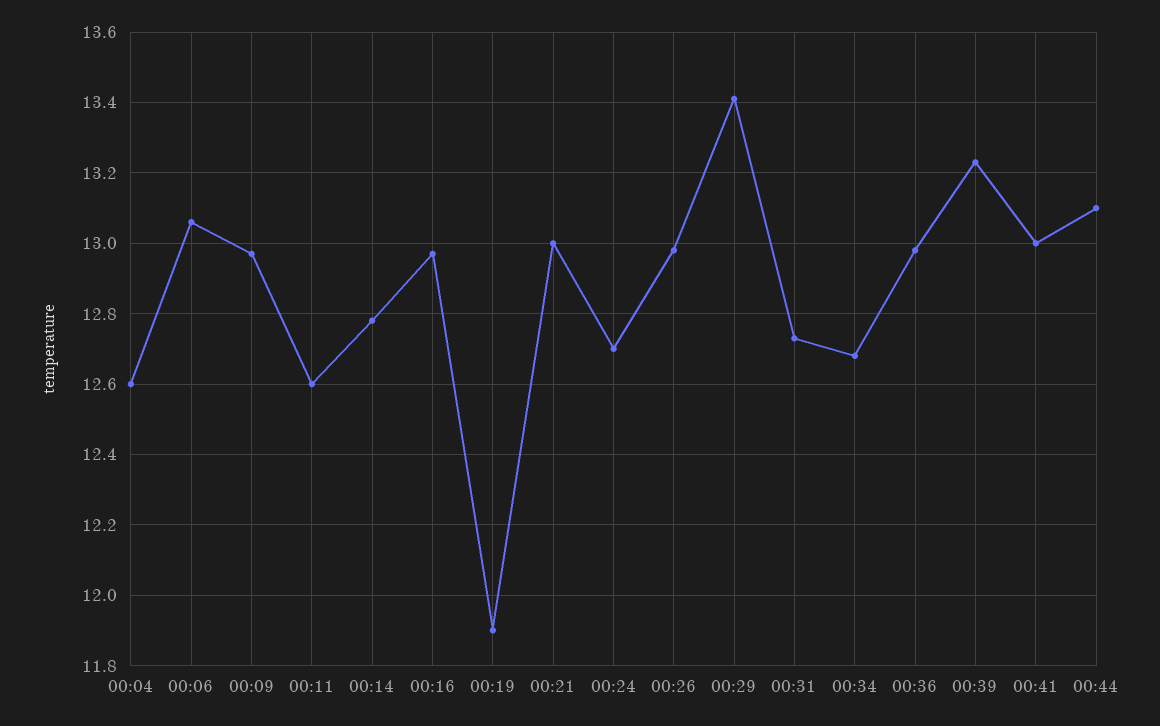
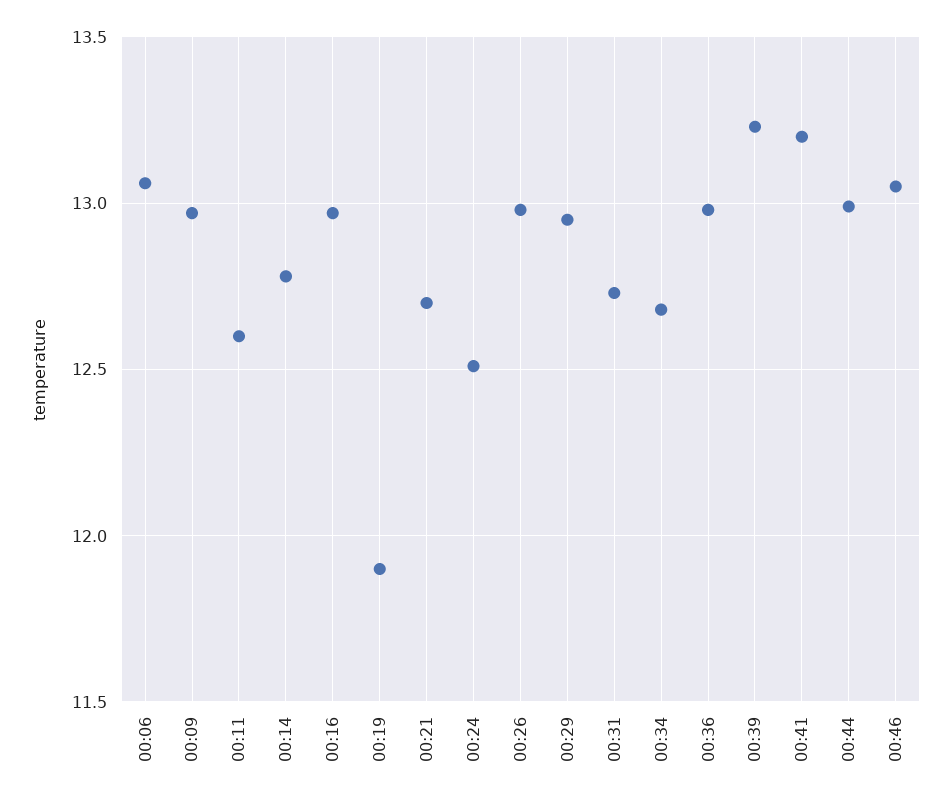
00:04: 12.6 -> none
00:21: 13 -> 12.7
00:24: 12.7 -> 12.5
00:29: 13.4 -> 12.95
00:41: 13 -> 13.2
00:44: 13.1 -> 13
00:46: none -> 13.05

